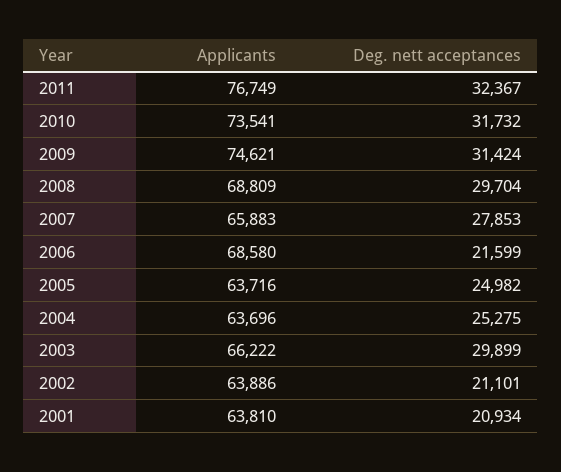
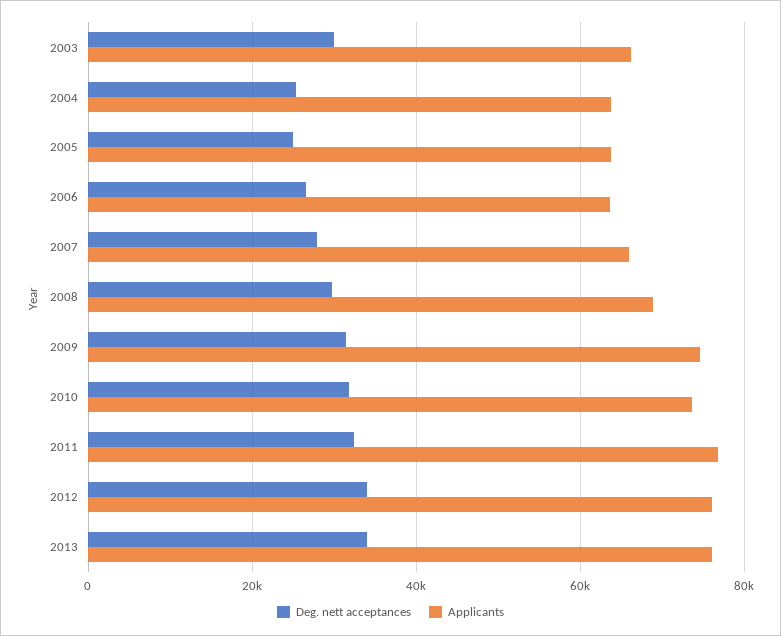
Applicants, 2006: 68580 -> 64000
Deg. nett acceptances, 2006: 21599 -> 26000
Applicants, 2002: 63886 -> none
Deg. nett acceptances, 2002: 21101 -> none
Applicants, 2001: 63810 -> none
Deg. nett acceptances, 2001: 20934 -> none
Deg. nett acceptances, 2012: none -> 34000
Applicants, 2012: none -> 76000
Deg. nett acceptances, 2013: none -> 34000
Applicants, 2013: none -> 76000

